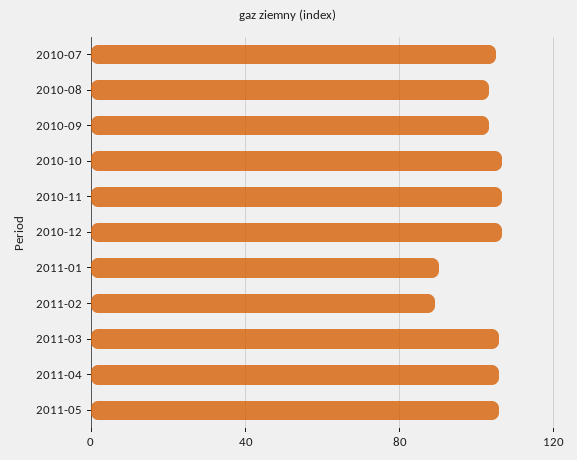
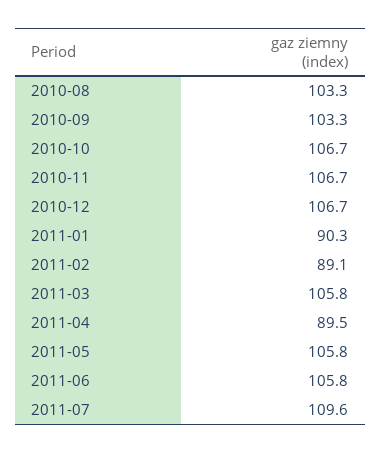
2010-07: 105 -> none
2011-04: 105 -> 89.5
2011-06: none -> 105.8
2011-07: none -> 109.6

